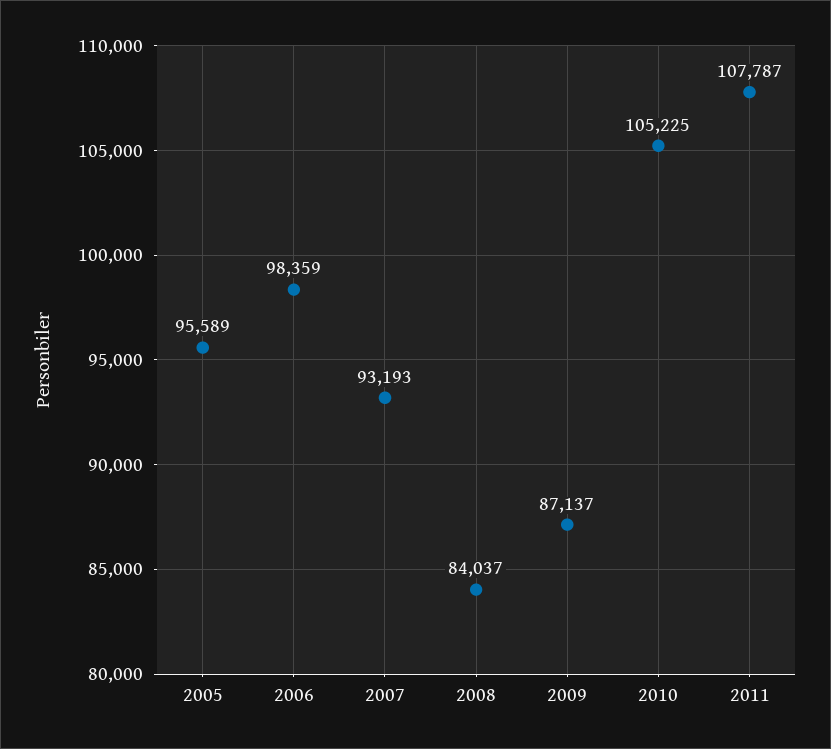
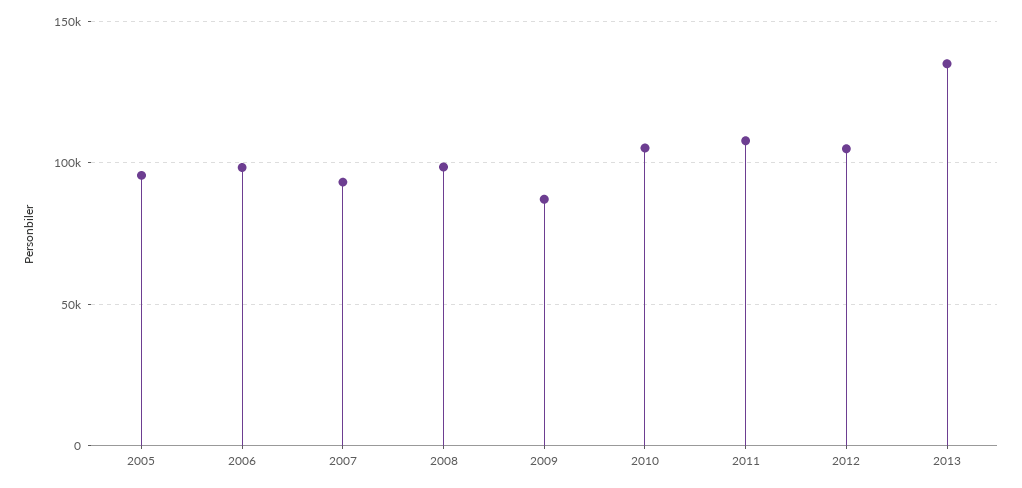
2008: 84037 -> 100000
2012: none -> 105000
2013: none -> 135000

